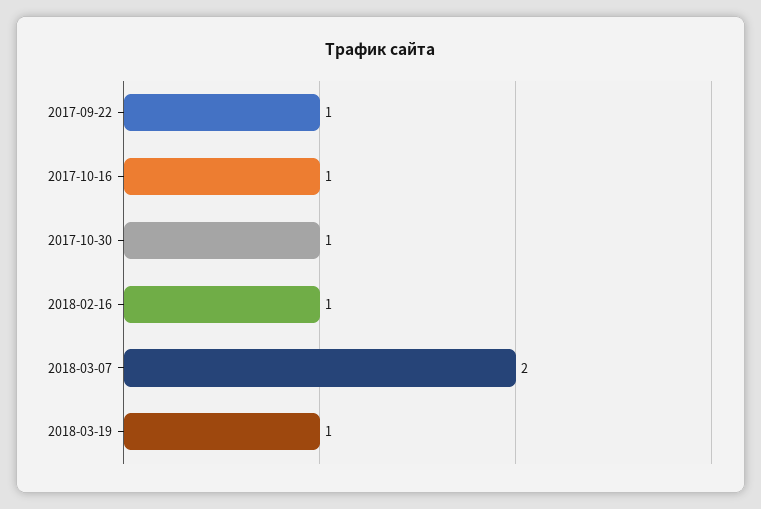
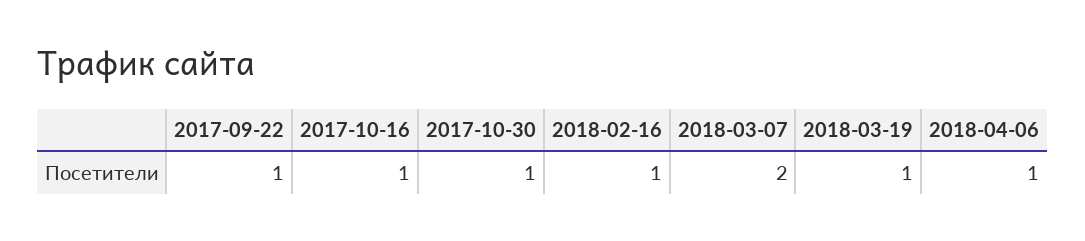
2018-04-06: none -> 1

